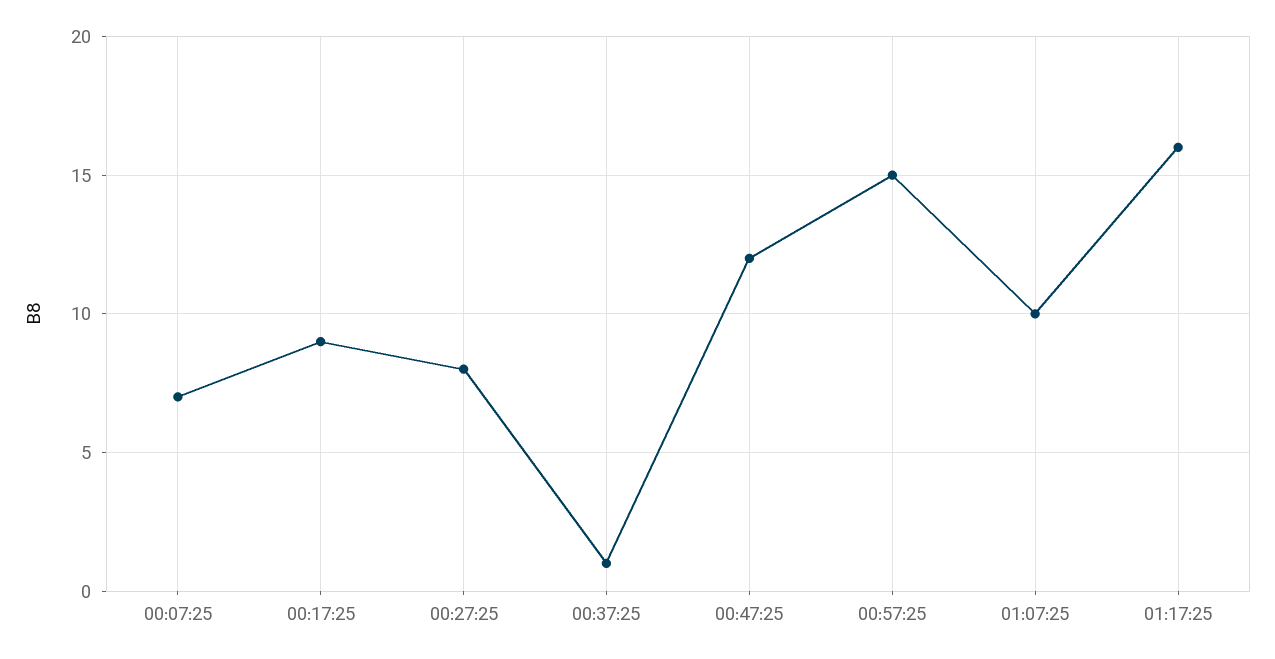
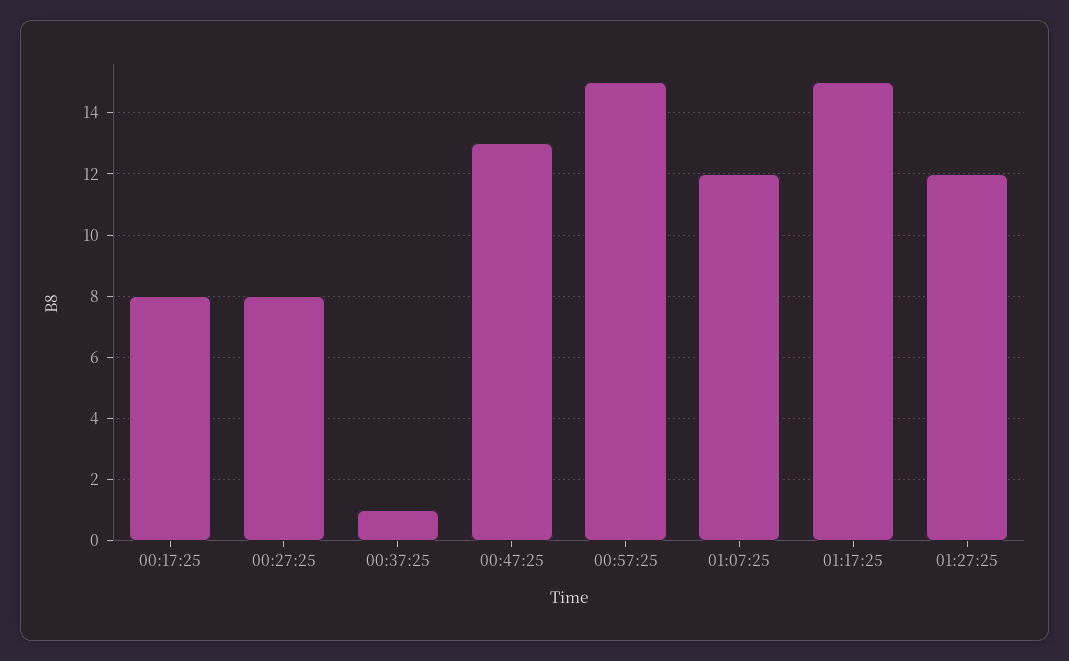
00:07:25: 7 -> none
00:17:25: 9 -> 8
00:47:25: 12 -> 13
01:07:25: 10 -> 12
01:17:25: 16 -> 15
01:27:25: none -> 12

